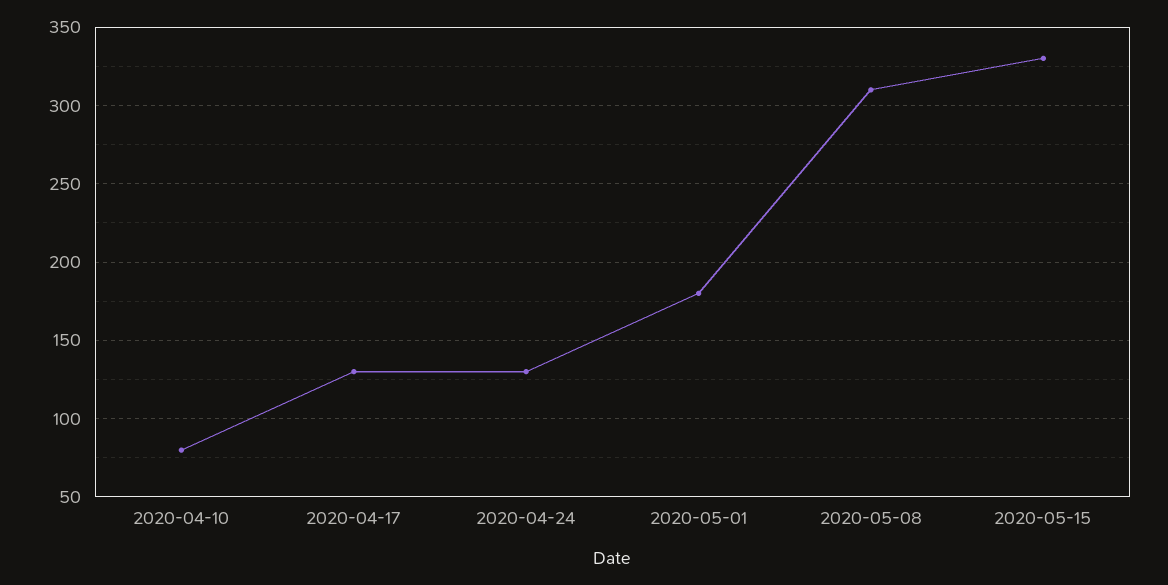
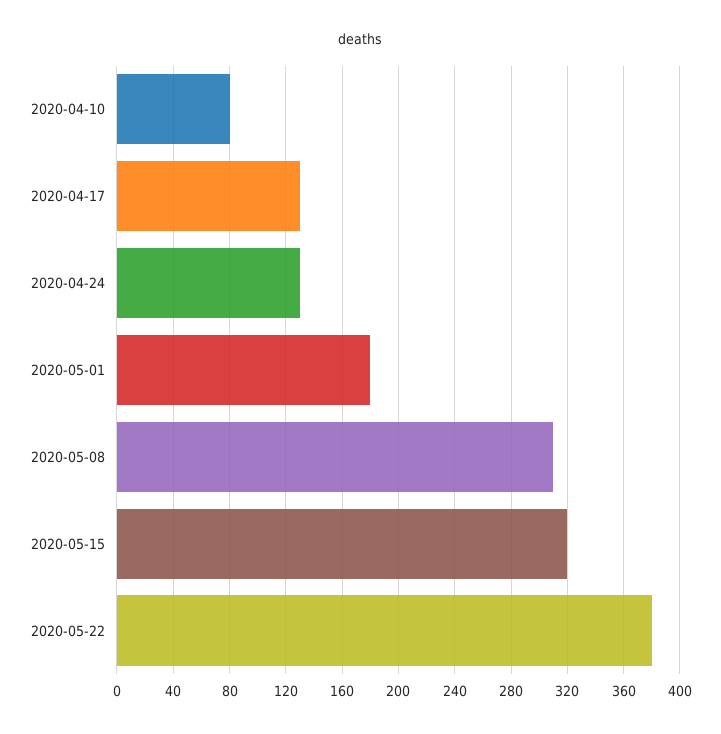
2020-05-15: 330 -> 320
2020-05-22: none -> 380

